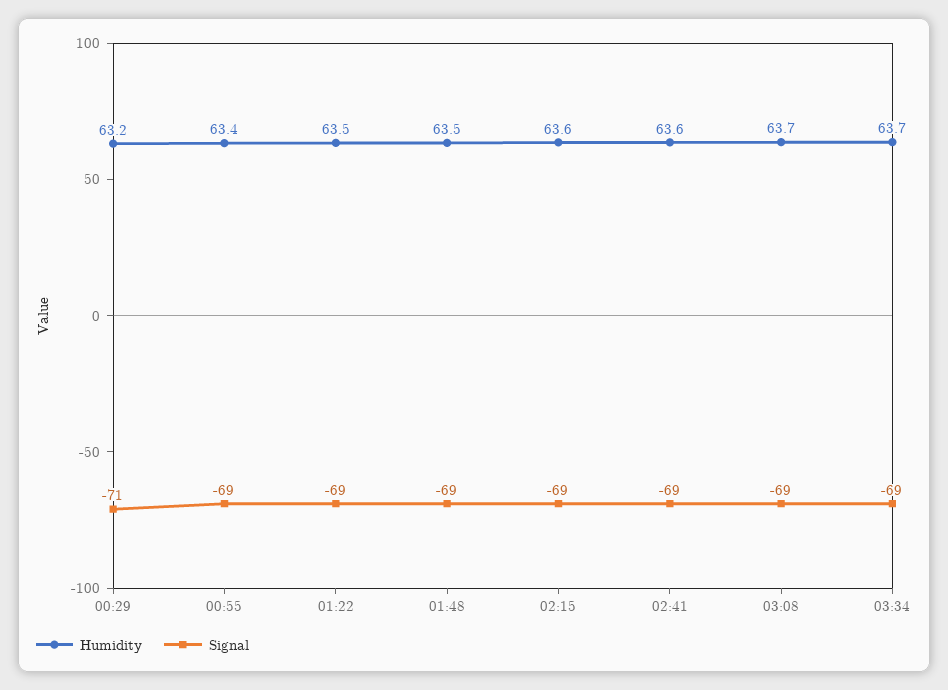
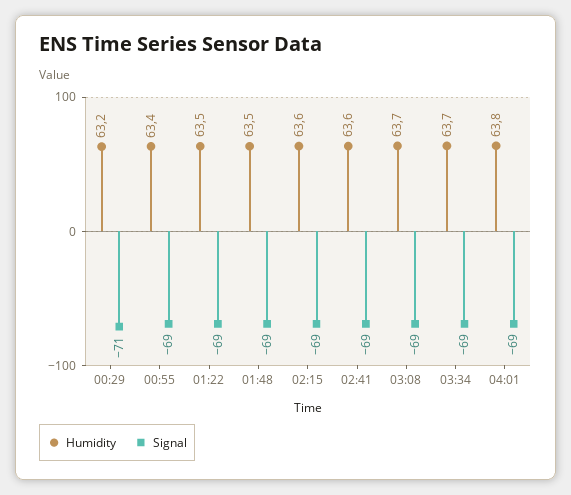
Humidity, 04:01: none -> 63.8
Signal, 04:01: none -> -69

